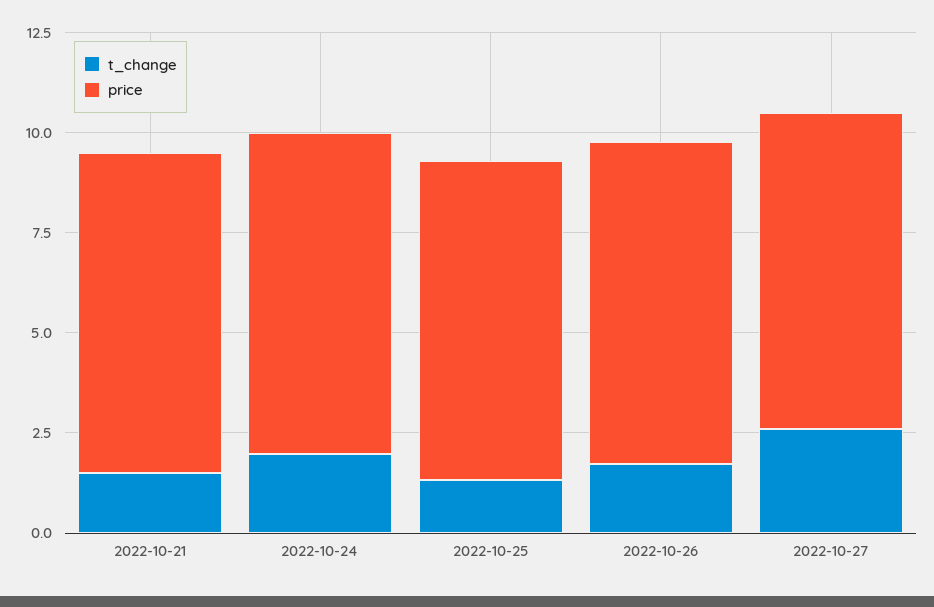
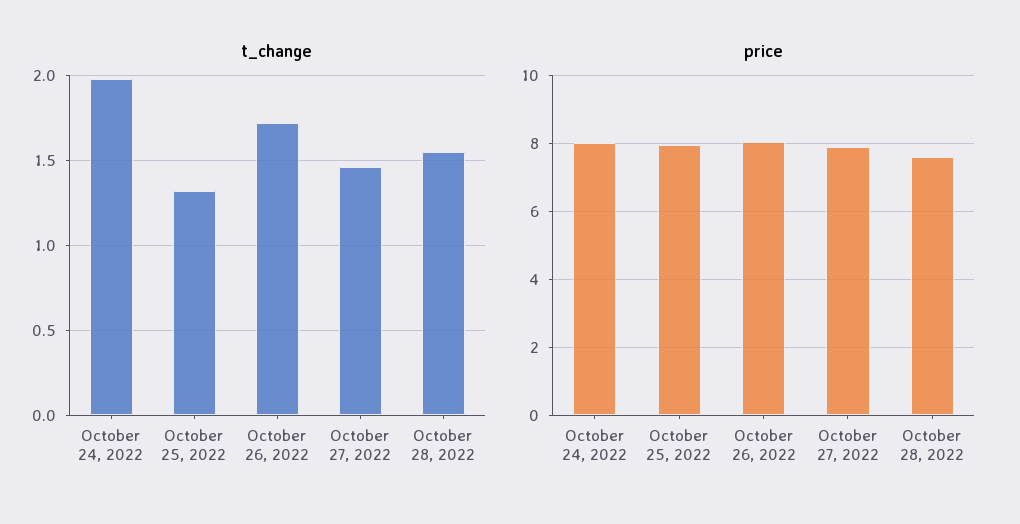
t_change, 2022-10-21: 1.5 -> none
price, 2022-10-21: 8 -> none
t_change, 2022-10-27: 2.5 -> 1.45
t_change, October 28, 2022: none -> 1.55
price, October 28, 2022: none -> 7.6

